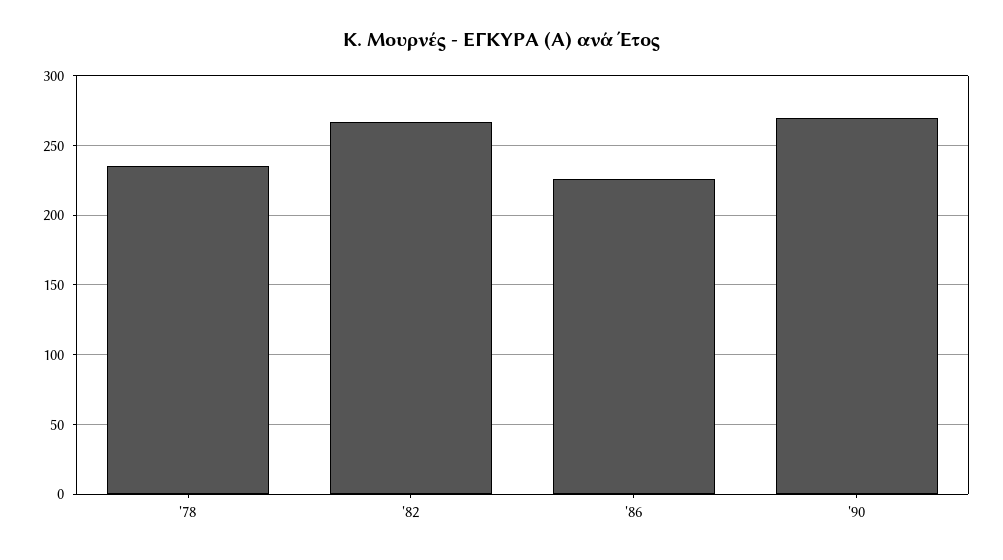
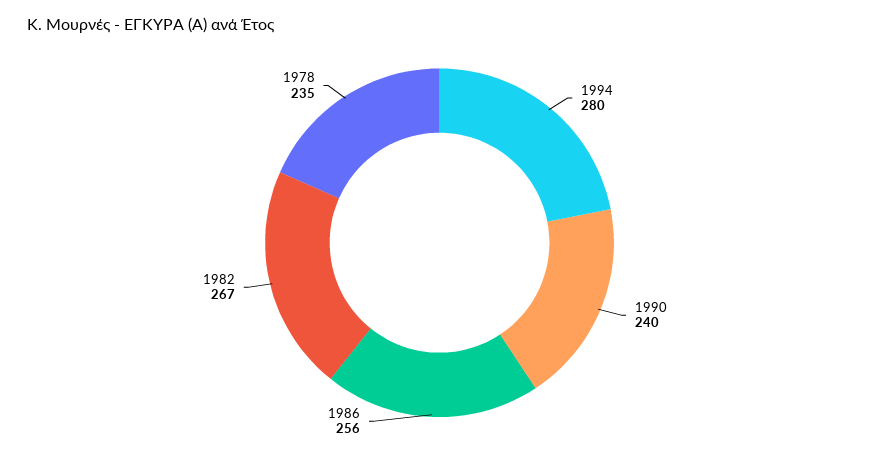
'86: 225 -> 256
'90: 270 -> 240
1994: none -> 280

